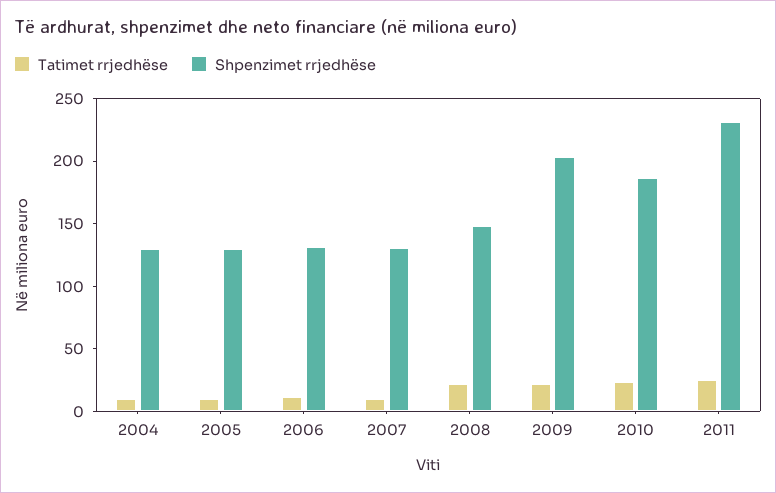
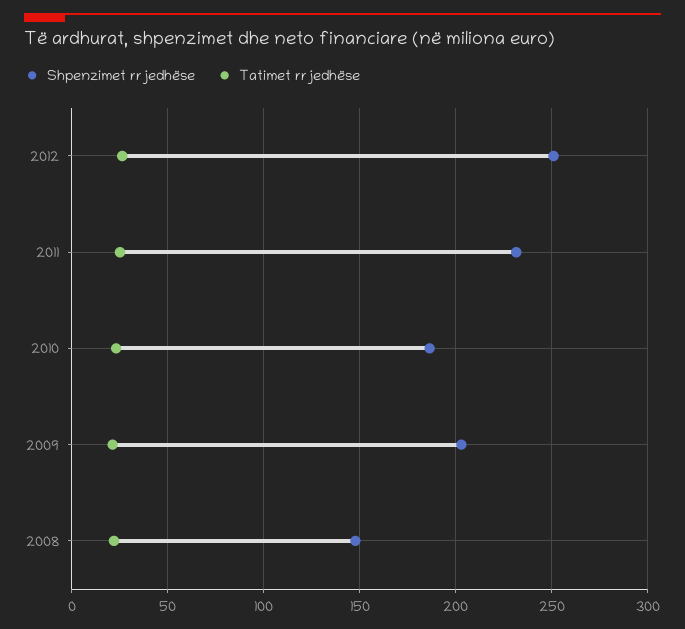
Tatimet rrjedhëse, 2004: 10 -> none
Shpenzimet rrjedhëse, 2004: 130 -> none
Tatimet rrjedhëse, 2005: 10 -> none
Shpenzimet rrjedhëse, 2005: 130 -> none
Tatimet rrjedhëse, 2006: 10 -> none
Shpenzimet rrjedhëse, 2006: 130 -> none
Tatimet rrjedhëse, 2007: 10 -> none
Shpenzimet rrjedhëse, 2007: 130 -> none
Shpenzimet rrjedhëse, 2012: none -> 250
Tatimet rrjedhëse, 2012: none -> 25

